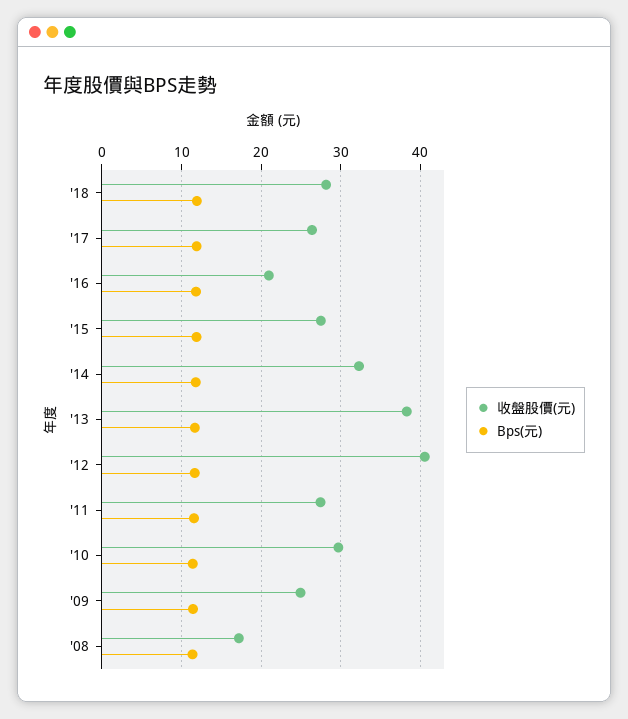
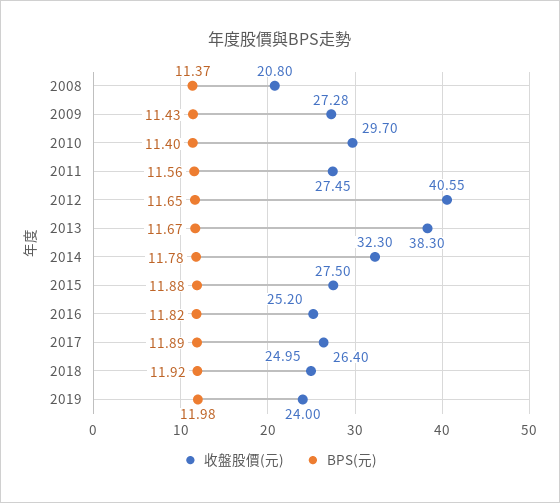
收盤股價(元), '18: 28 -> 24.95
收盤股價(元), '16: 21 -> 25.2
收盤股價(元), '09: 25 -> 27.28
收盤股價(元), '08: 17 -> 20.8
收盤股價(元), 2019: none -> 24
Bps(元), 2019: none -> 11.98

